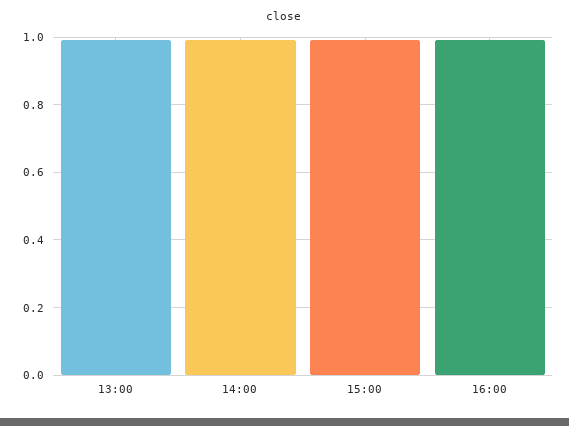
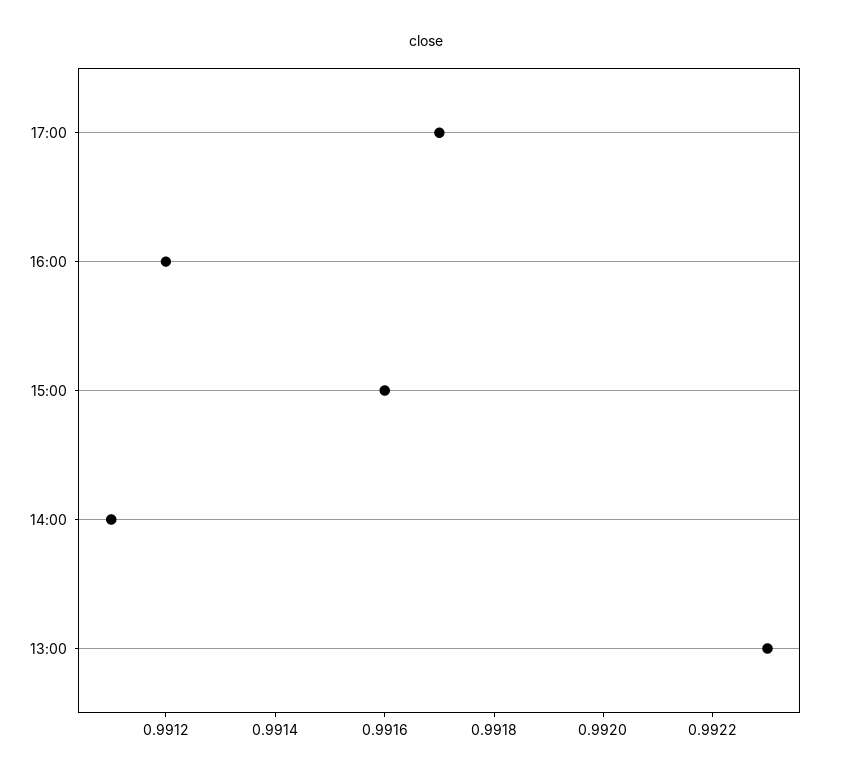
17:00: none -> 0.9917

